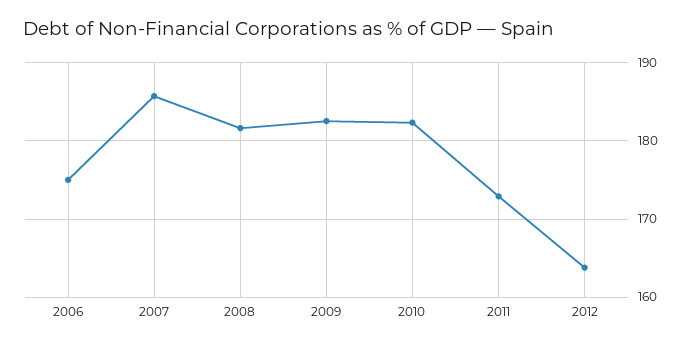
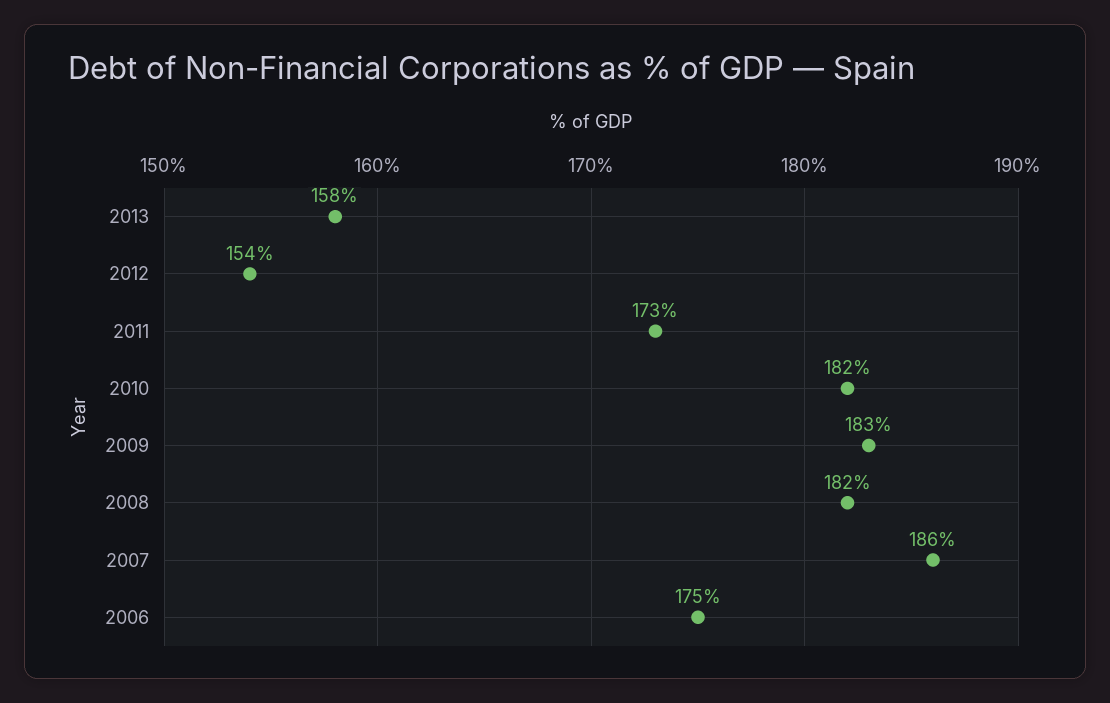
2012: 164 -> 154
2013: none -> 158

